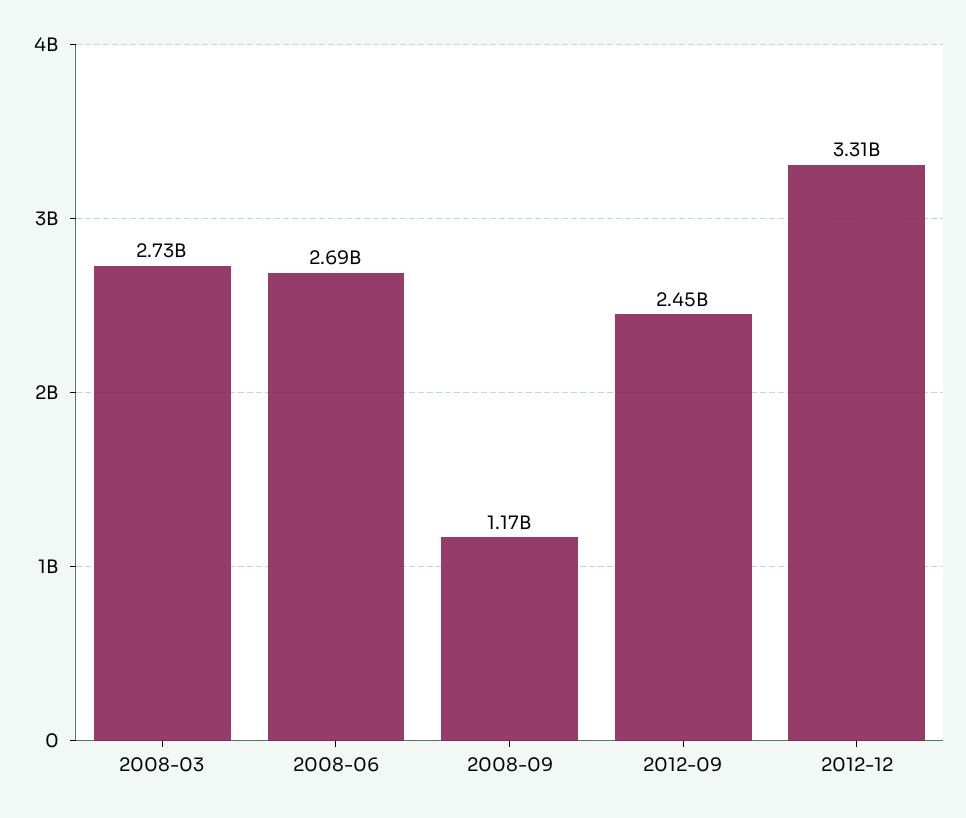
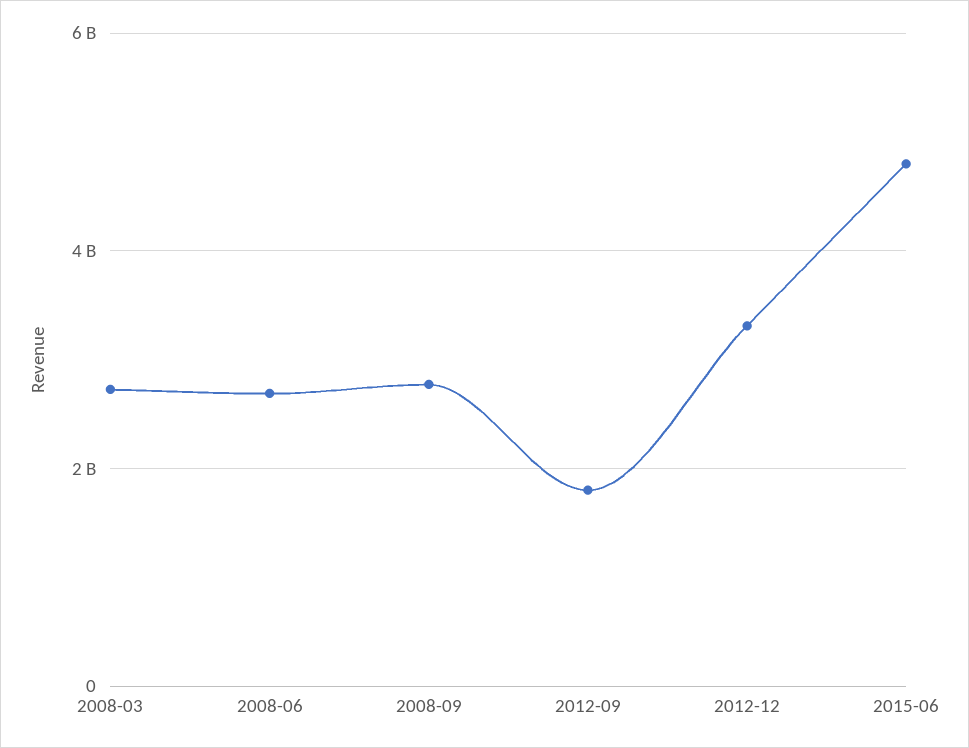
2008-09: 1170000000 -> 2800000000
2012-09: 2450000000 -> 1800000000
2015-06: none -> 4800000000

